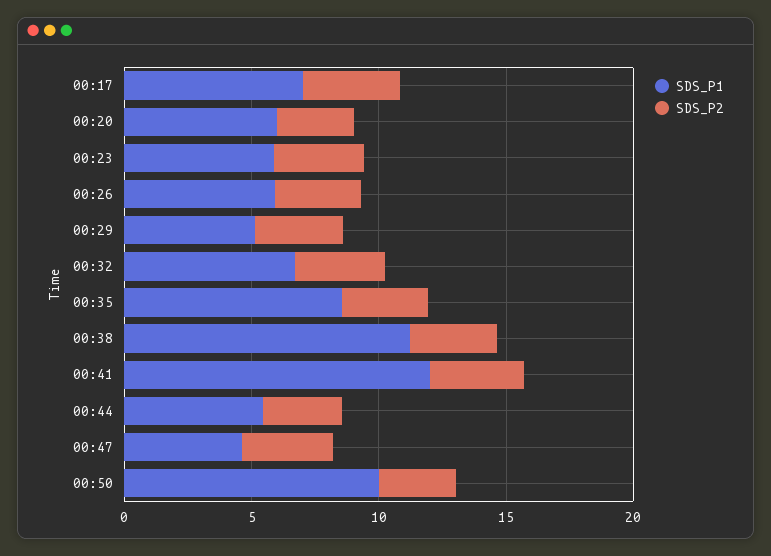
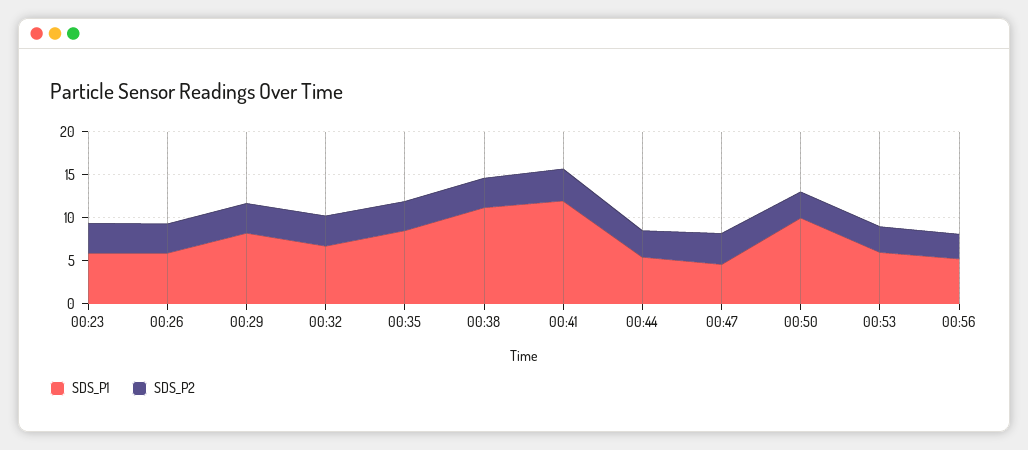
SDS_P1, 00:17: 7 -> none
SDS_P2, 00:17: 4 -> none
SDS_P1, 00:20: 6 -> none
SDS_P2, 00:20: 3 -> none
SDS_P1, 00:29: 5 -> 8
SDS_P1, 00:53: none -> 6
SDS_P2, 00:53: none -> 3
SDS_P1, 00:56: none -> 5
SDS_P2, 00:56: none -> 3

